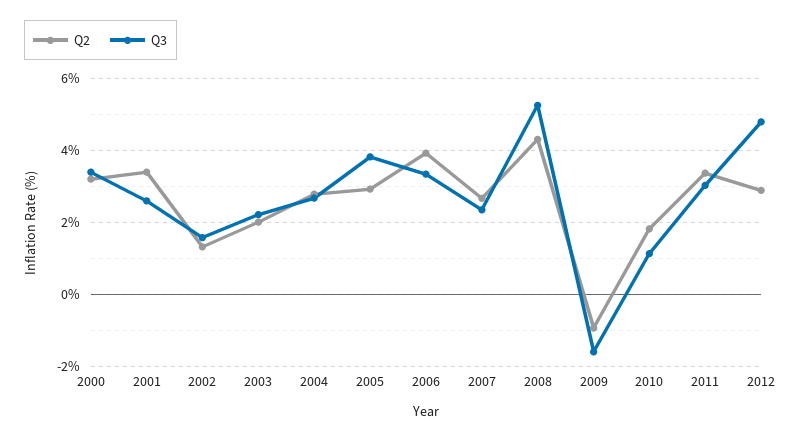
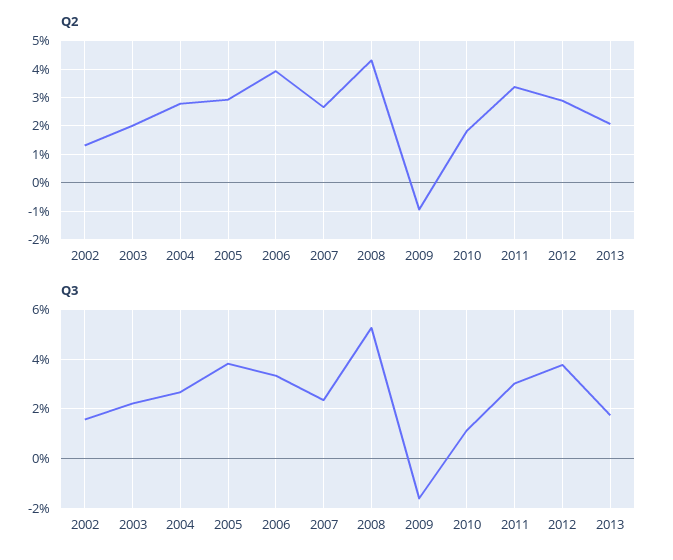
Q2, 2000: 3.2 -> none
Q3, 2000: 3.4 -> none
Q2, 2001: 3.4 -> none
Q3, 2001: 2.6 -> none
Q3, 2012: 4.8 -> 3.75
Q2, 2013: none -> 2
Q3, 2013: none -> 1.75

